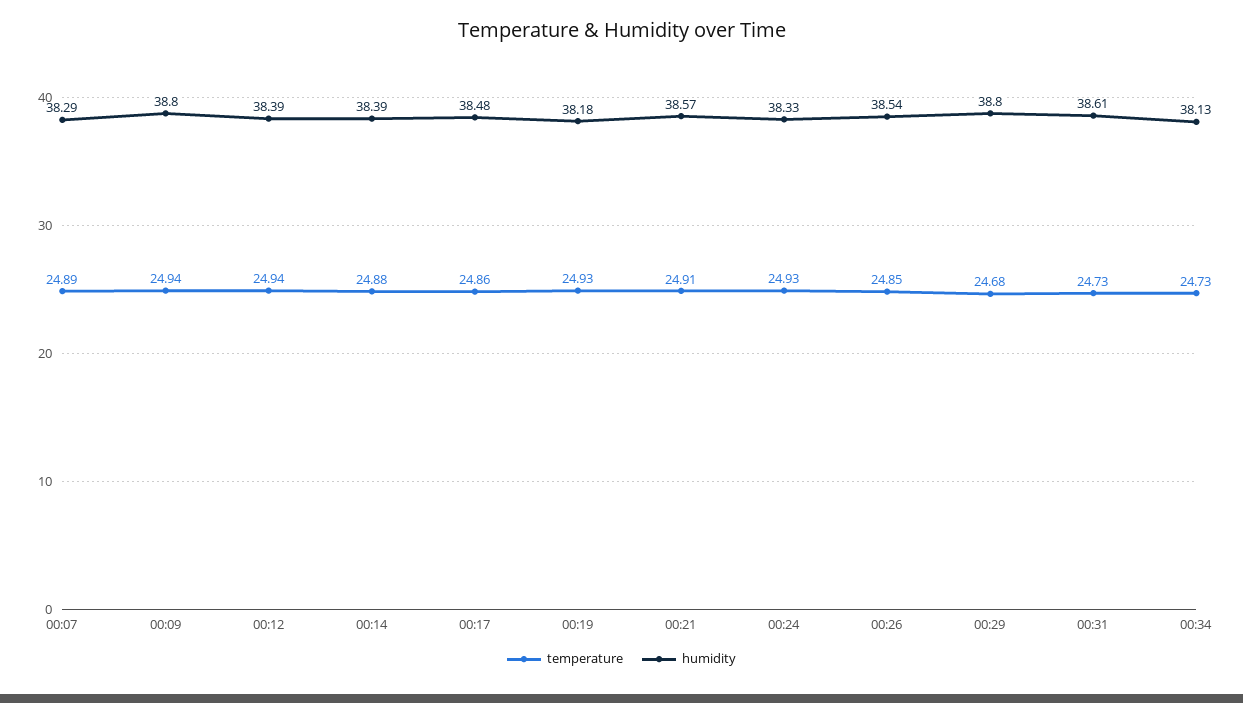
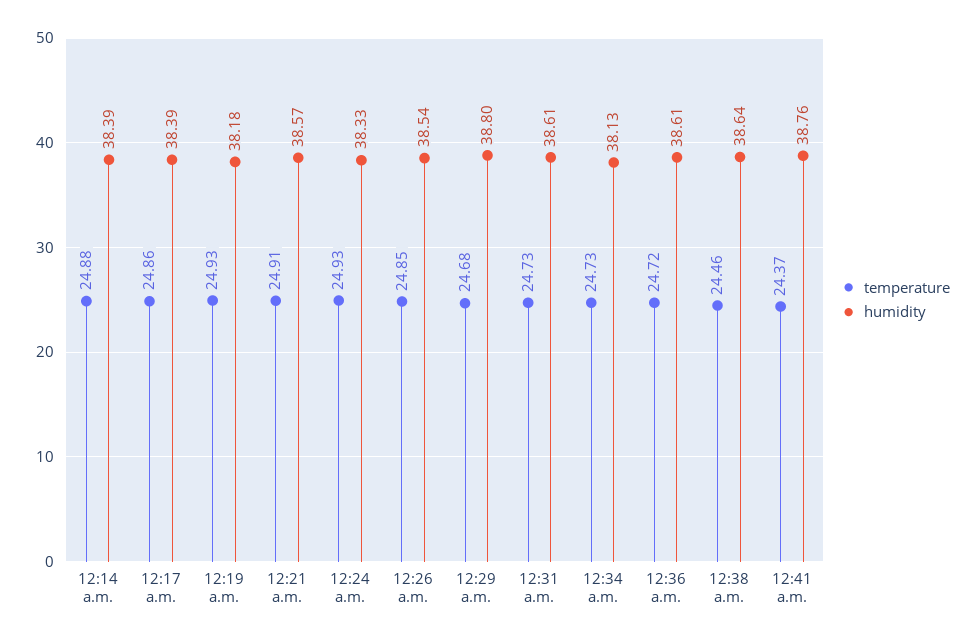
temperature, 00:07: 24.89 -> none
humidity, 00:07: 38.29 -> none
temperature, 00:09: 24.94 -> none
humidity, 00:09: 38.8 -> none
temperature, 00:12: 24.94 -> none
humidity, 00:12: 38.39 -> none
humidity, 00:17: 38.48 -> 38.39
temperature, 12:36 a.m.: none -> 24.72
humidity, 12:36 a.m.: none -> 38.61
temperature, 12:38 a.m.: none -> 24.46
humidity, 12:38 a.m.: none -> 38.64
temperature, 12:41 a.m.: none -> 24.37
humidity, 12:41 a.m.: none -> 38.76

